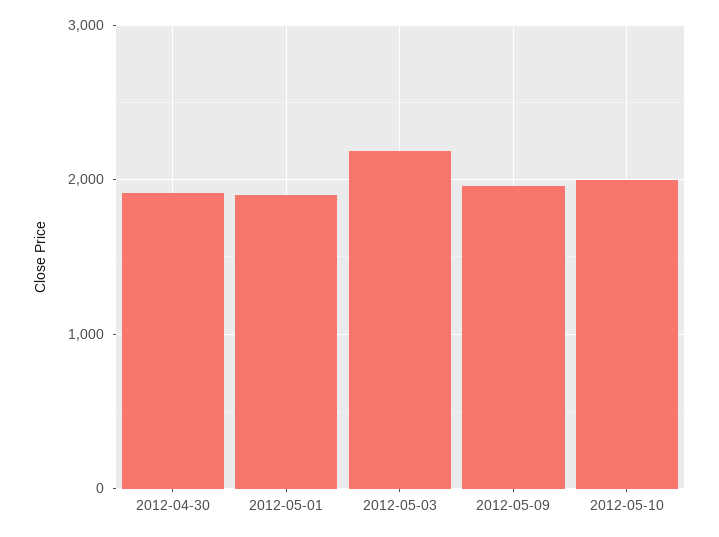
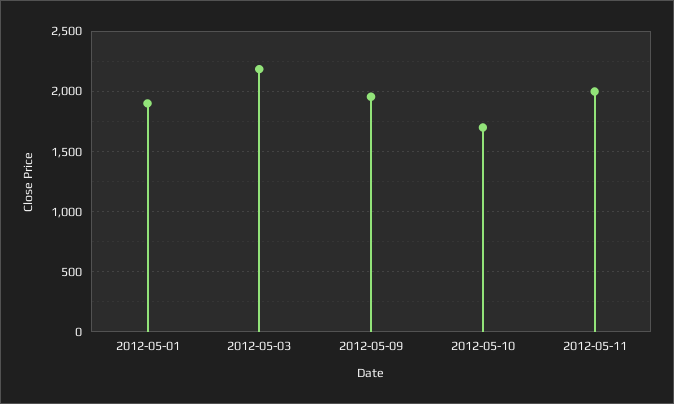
2012-04-30: 1900 -> none
2012-05-10: 2000 -> 1700
2012-05-11: none -> 2000

